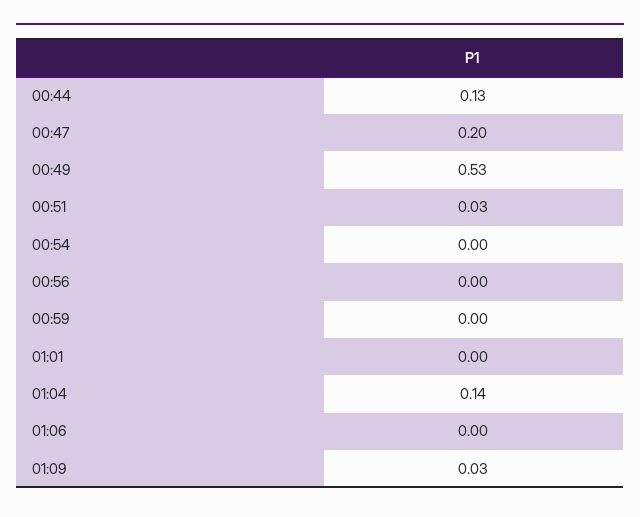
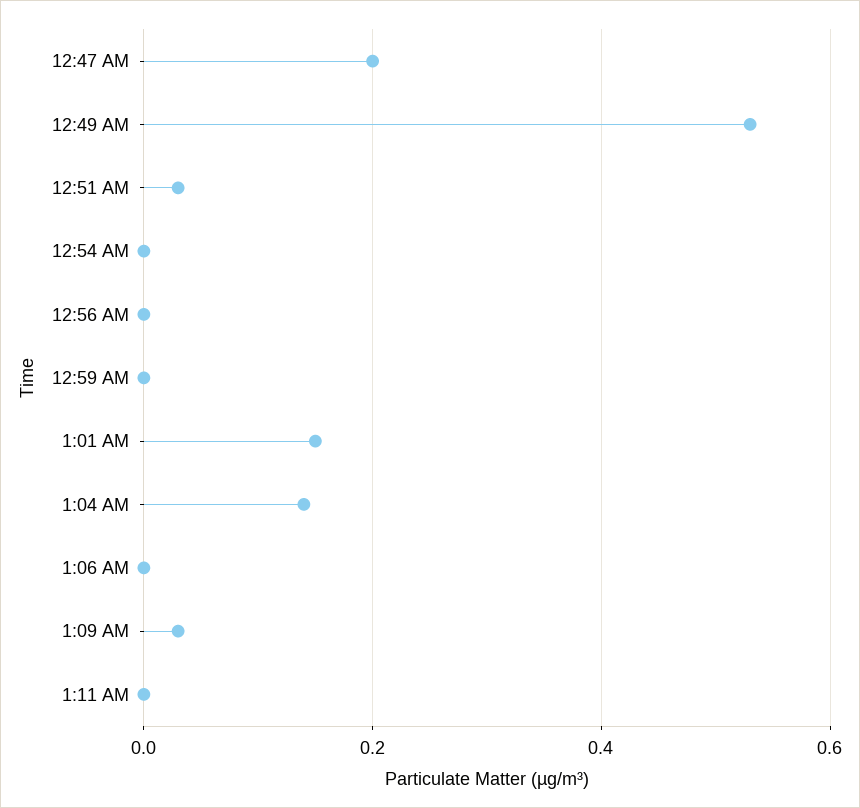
00:44: 0.13 -> none
01:01: 0 -> 0.15
1:11 AM: none -> 0

